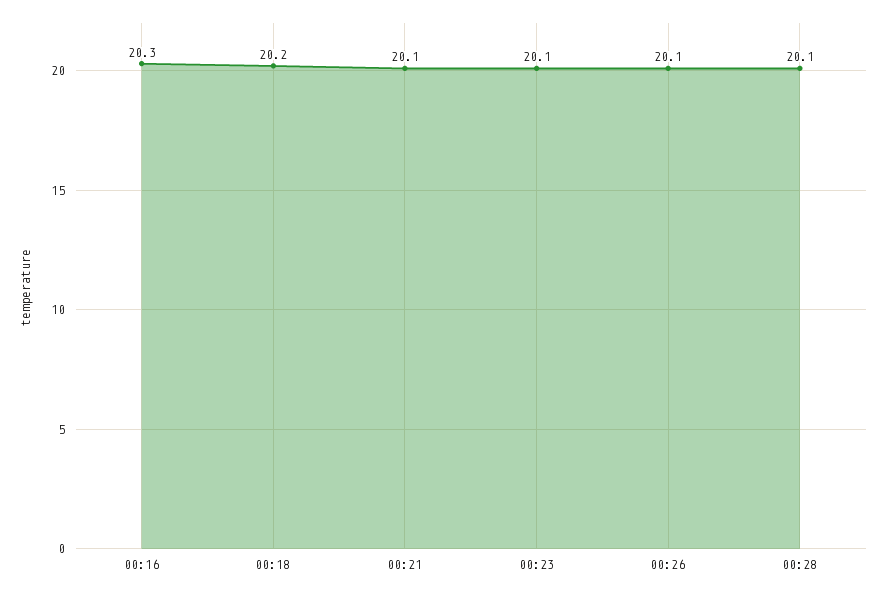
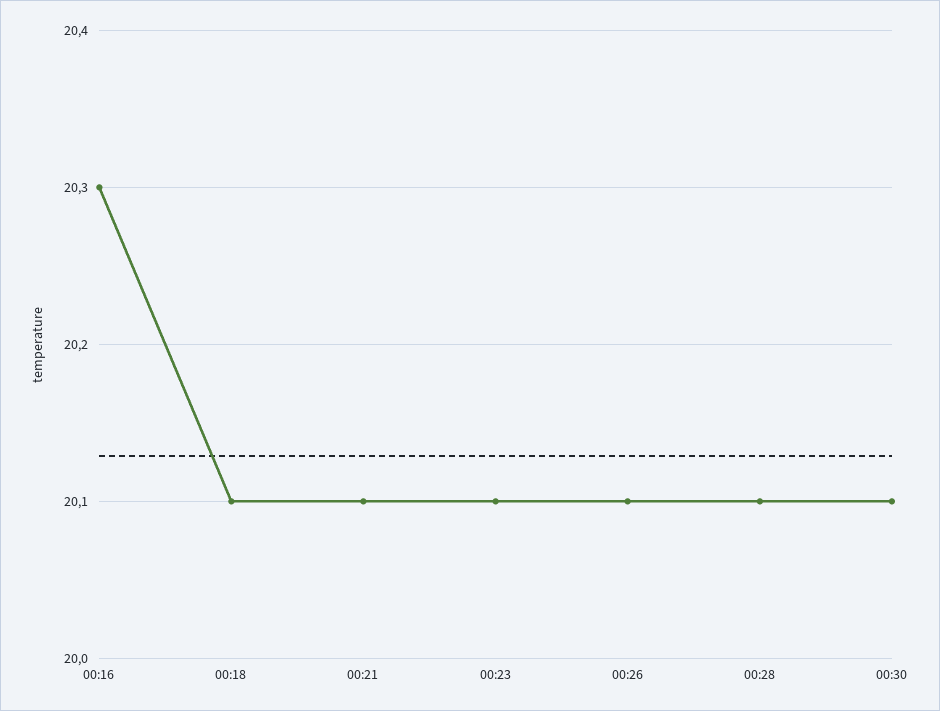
00:18: 20.2 -> 20.1
00:30: none -> 20.1

